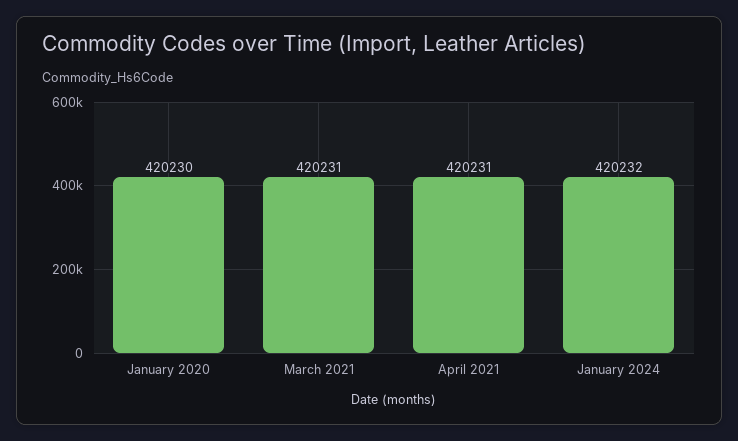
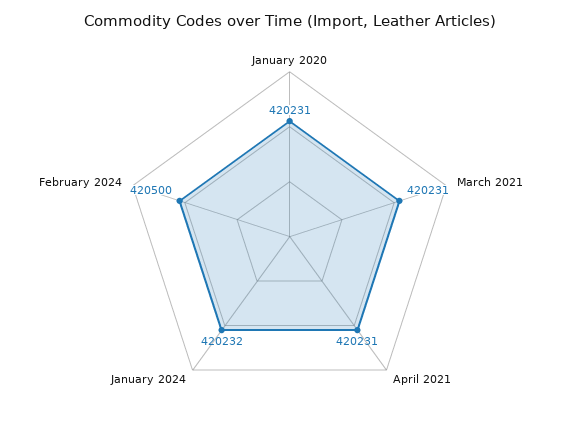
January 2020: 420230 -> 420231
February 2024: none -> 420500

